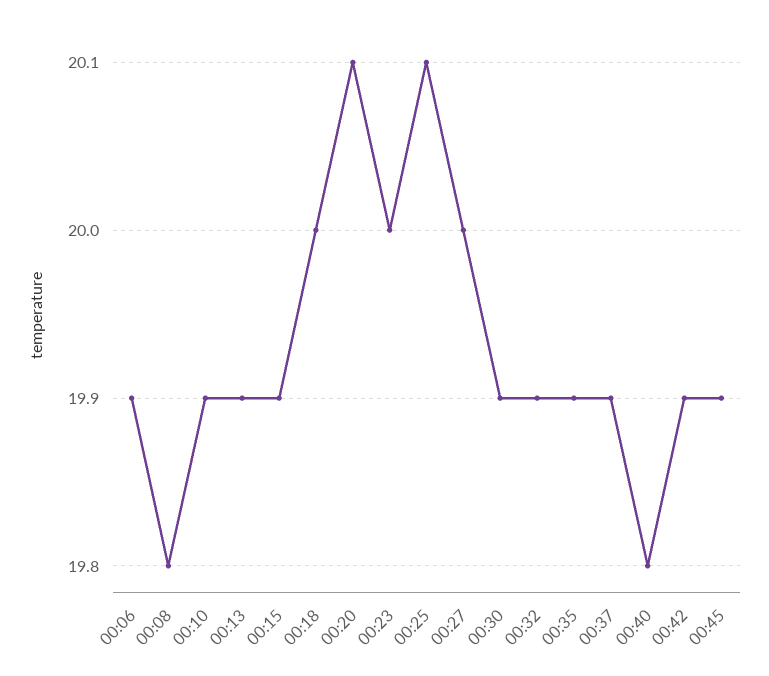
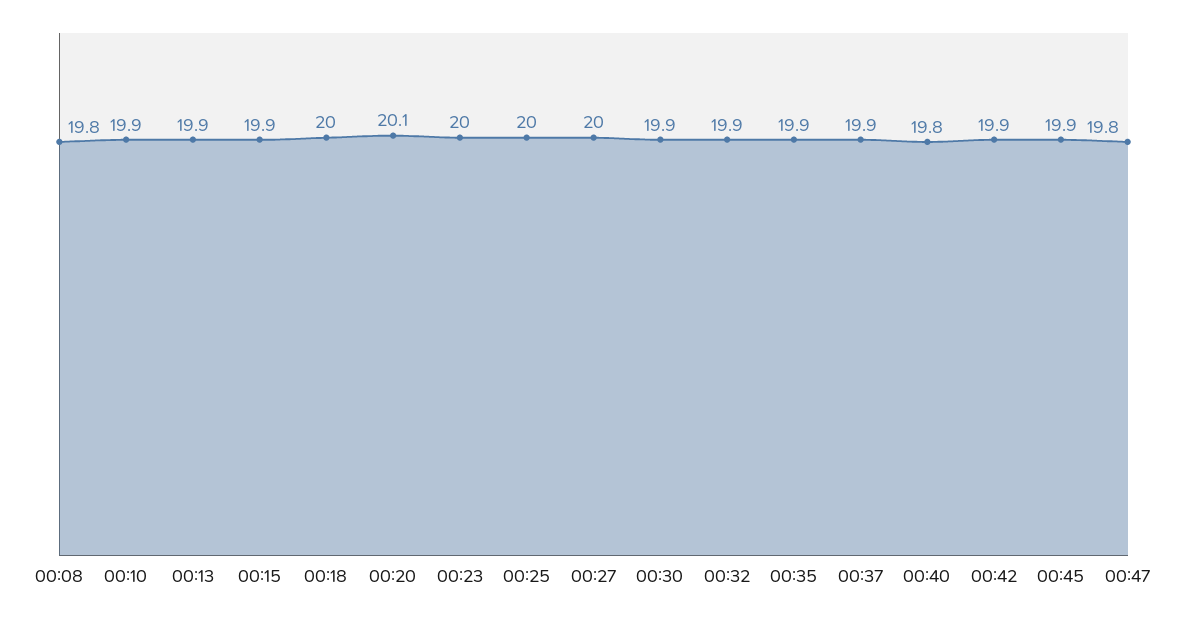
00:06: 19.9 -> none
00:25: 20.1 -> 20
00:47: none -> 19.8

